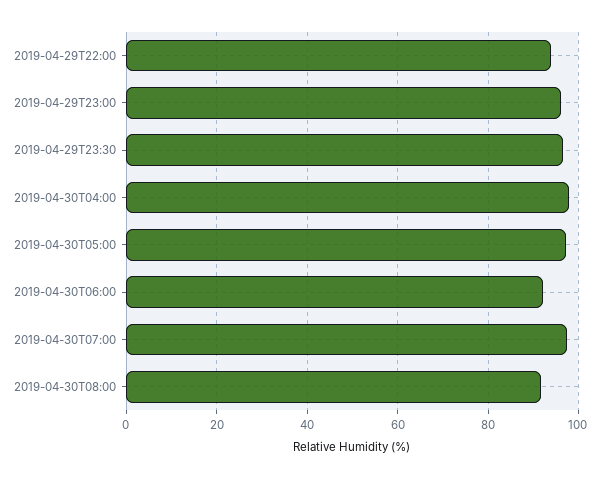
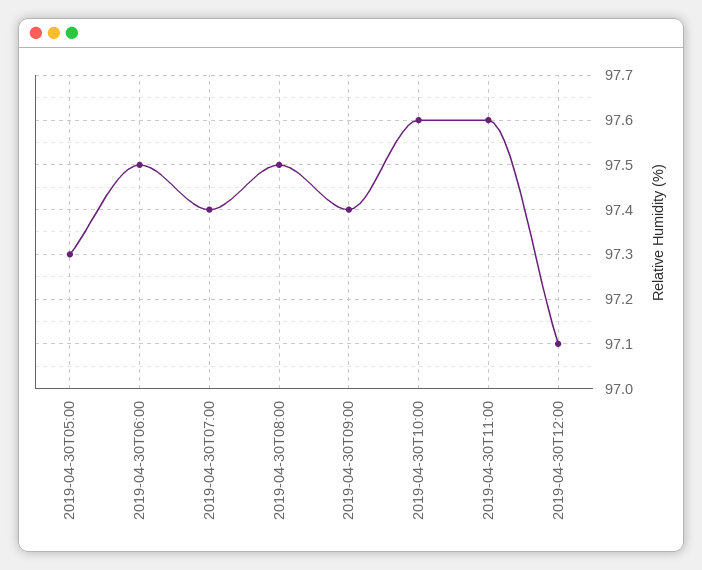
2019-04-29T22:00: 94 -> none
2019-04-29T23:00: 96 -> none
2019-04-29T23:30: 96 -> none
2019-04-30T04:00: 98 -> none
2019-04-30T06:00: 92 -> 97.5
2019-04-30T08:00: 92 -> 97.5
2019-04-30T09:00: none -> 97.4
2019-04-30T10:00: none -> 97.6
2019-04-30T11:00: none -> 97.6
2019-04-30T12:00: none -> 97.1

